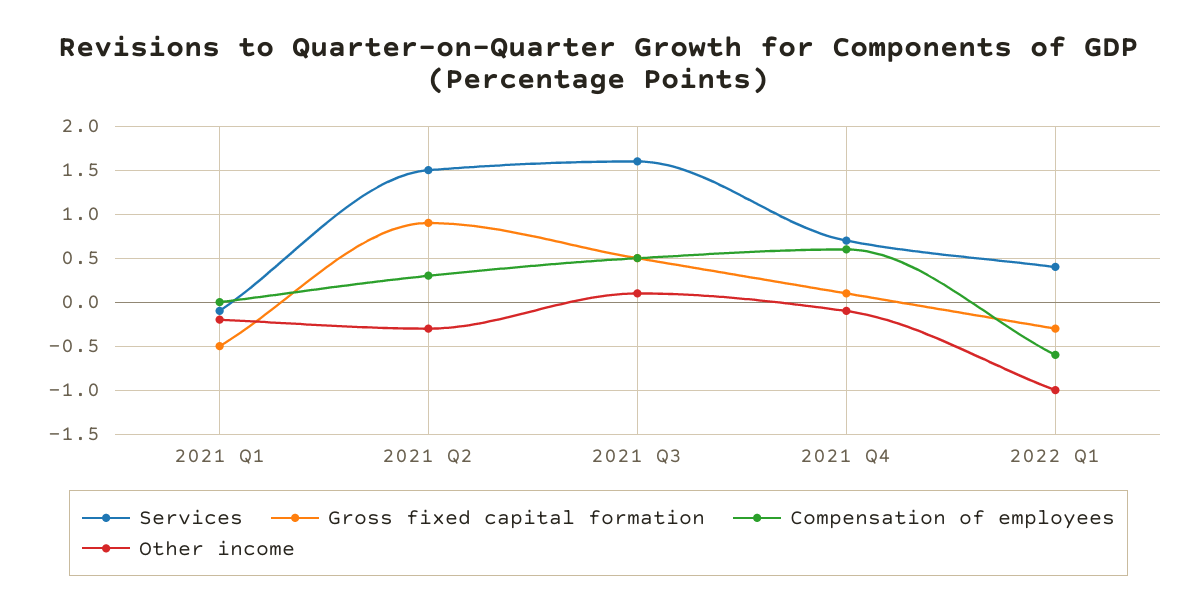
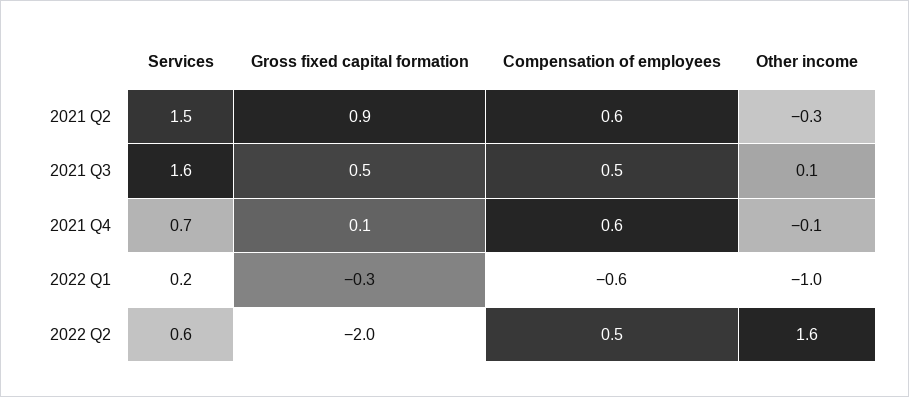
Services, 2021 Q1: -0.1 -> none
Gross fixed capital formation, 2021 Q1: -0.5 -> none
Compensation of employees, 2021 Q1: 0 -> none
Other income, 2021 Q1: -0.2 -> none
Compensation of employees, 2021 Q2: 0.3 -> 0.6
Services, 2022 Q1: 0.4 -> 0.2
Services, 2022 Q2: none -> 0.6
Gross fixed capital formation, 2022 Q2: none -> -2
Compensation of employees, 2022 Q2: none -> 0.5
Other income, 2022 Q2: none -> 1.6

